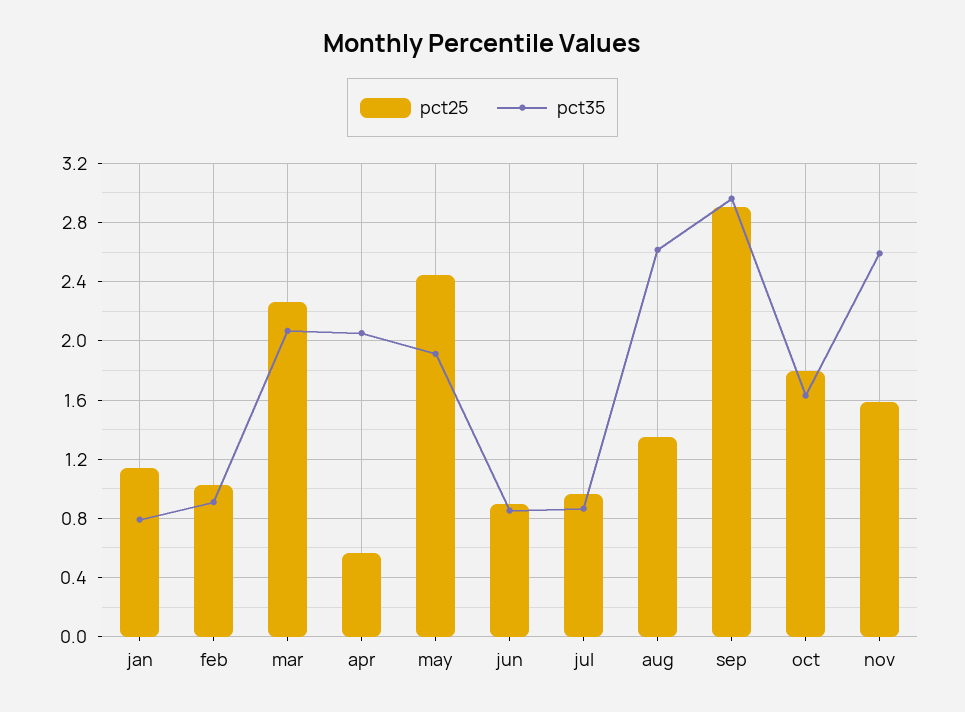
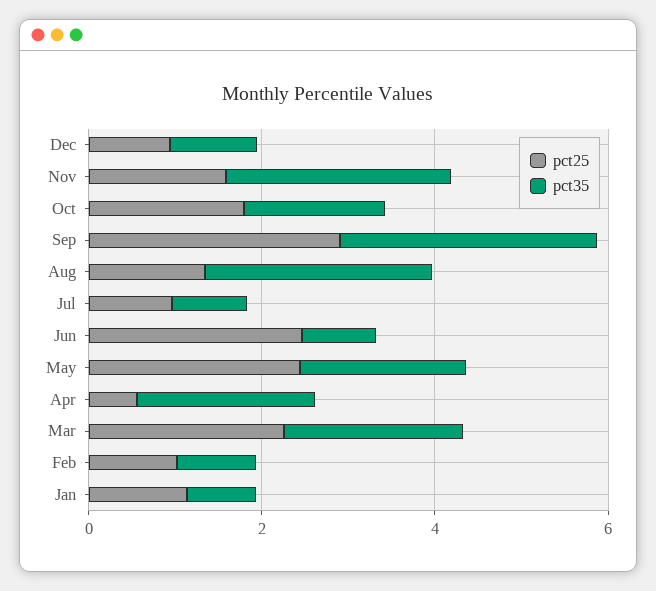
pct25, jun: 0.9 -> 2.5
pct25, Dec: none -> 1
pct35, Dec: none -> 1

